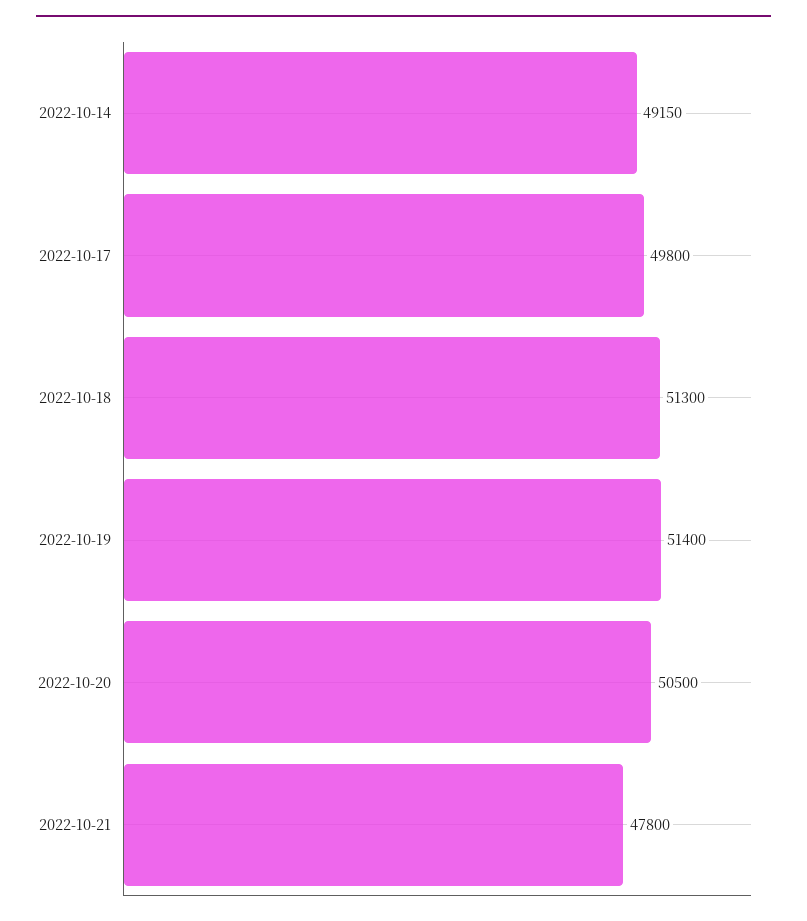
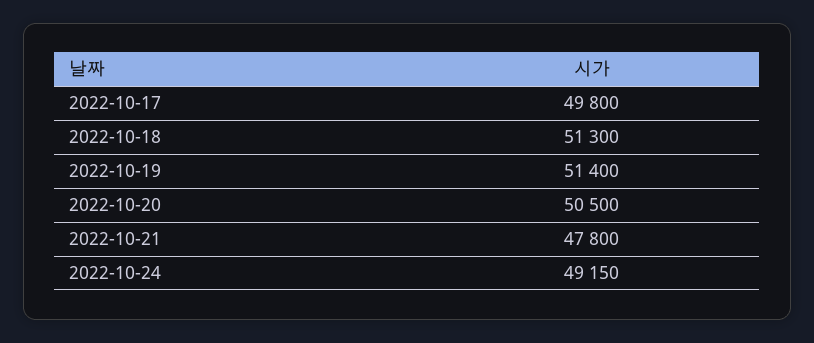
2022-10-14: 49150 -> none
2022-10-24: none -> 49150

